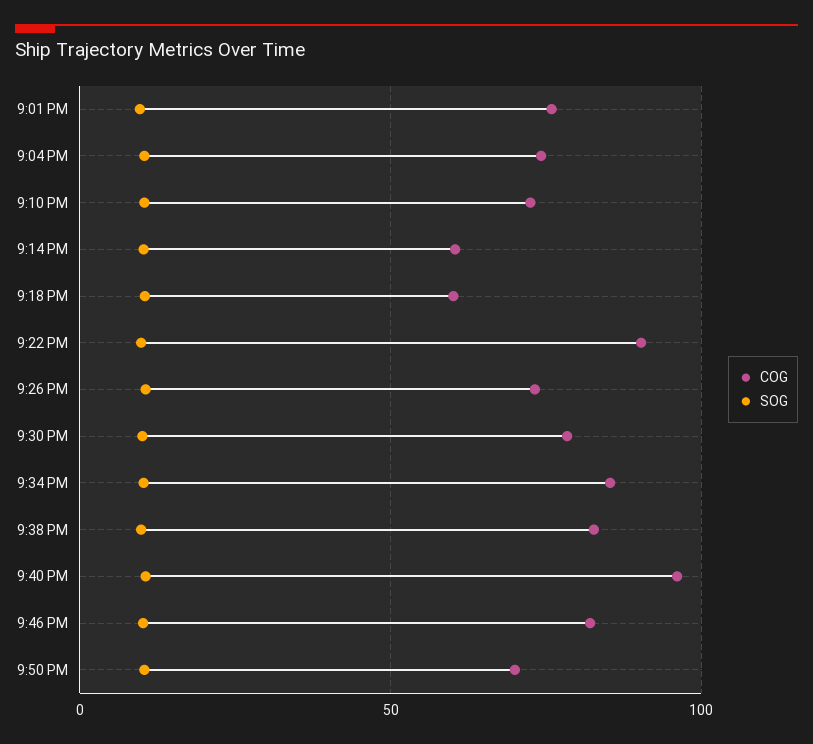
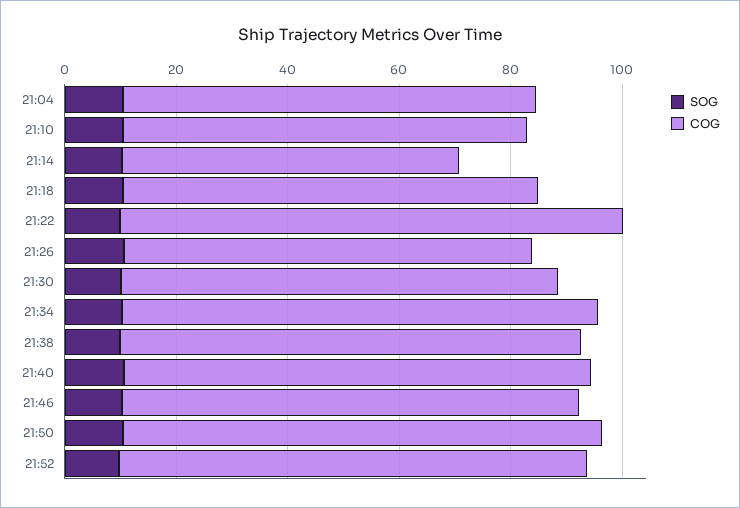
COG, 9:01 PM: 75 -> none
SOG, 9:01 PM: 10 -> none
COG, 9:18 PM: 60 -> 75
COG, 9:40 PM: 95 -> 85
COG, 9:50 PM: 70 -> 85
SOG, 21:52: none -> 10
COG, 21:52: none -> 85

